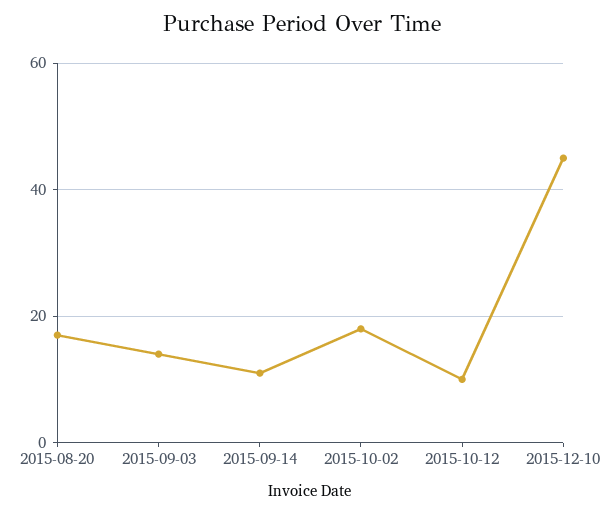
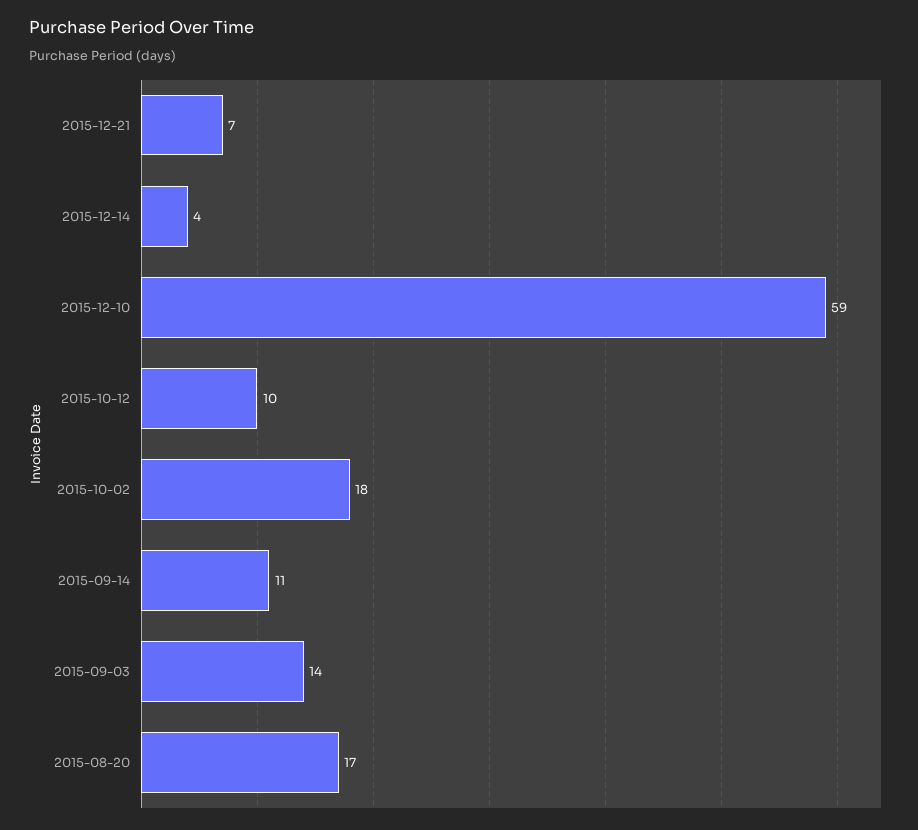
2015-12-10: 45 -> 59
2015-12-21: none -> 7
2015-12-14: none -> 4

